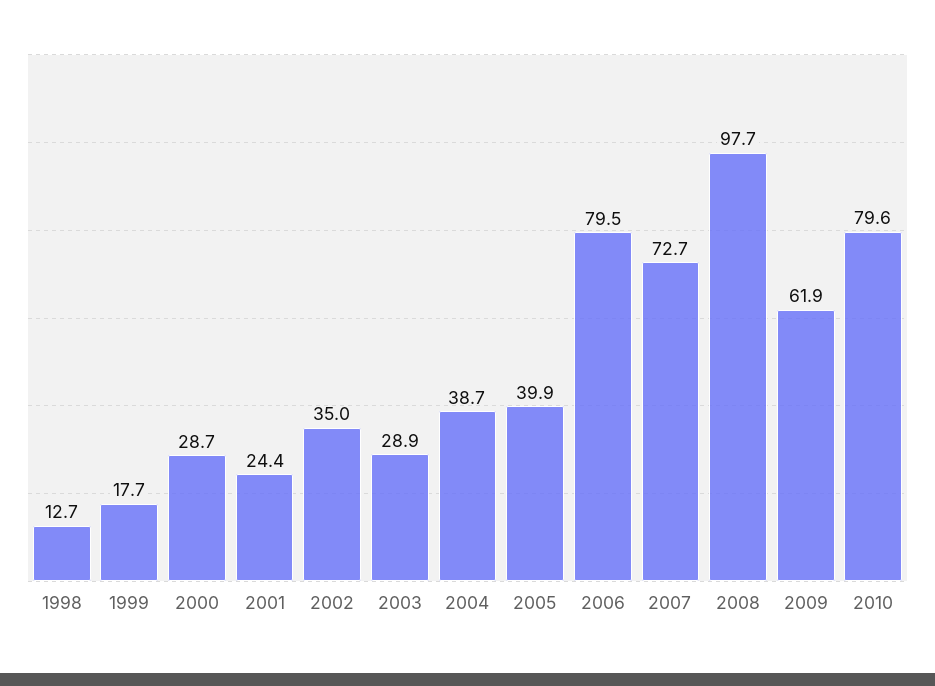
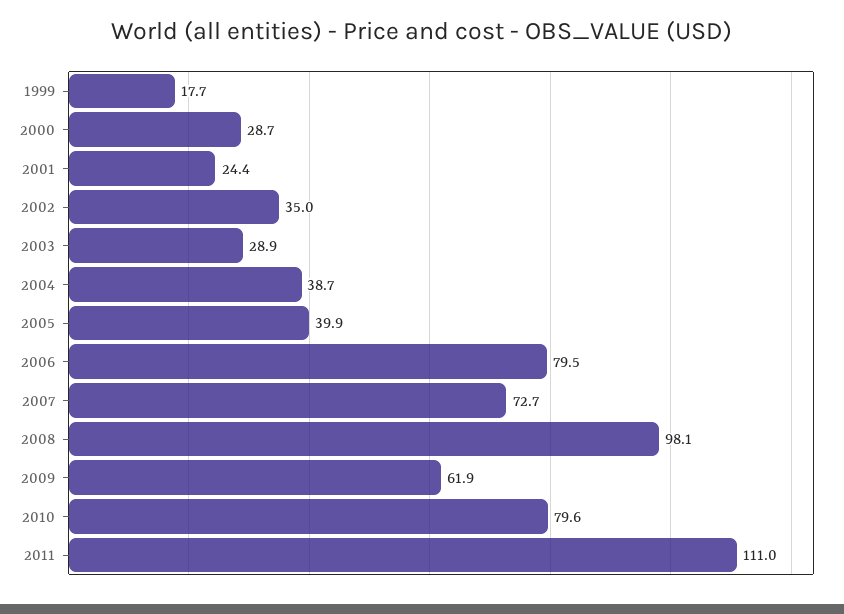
1998: 12.7 -> none
2008: 97.7 -> 98.1
2011: none -> 111

